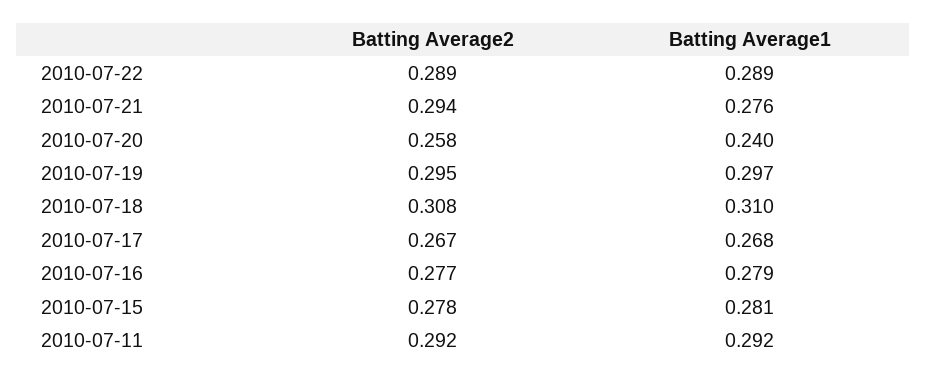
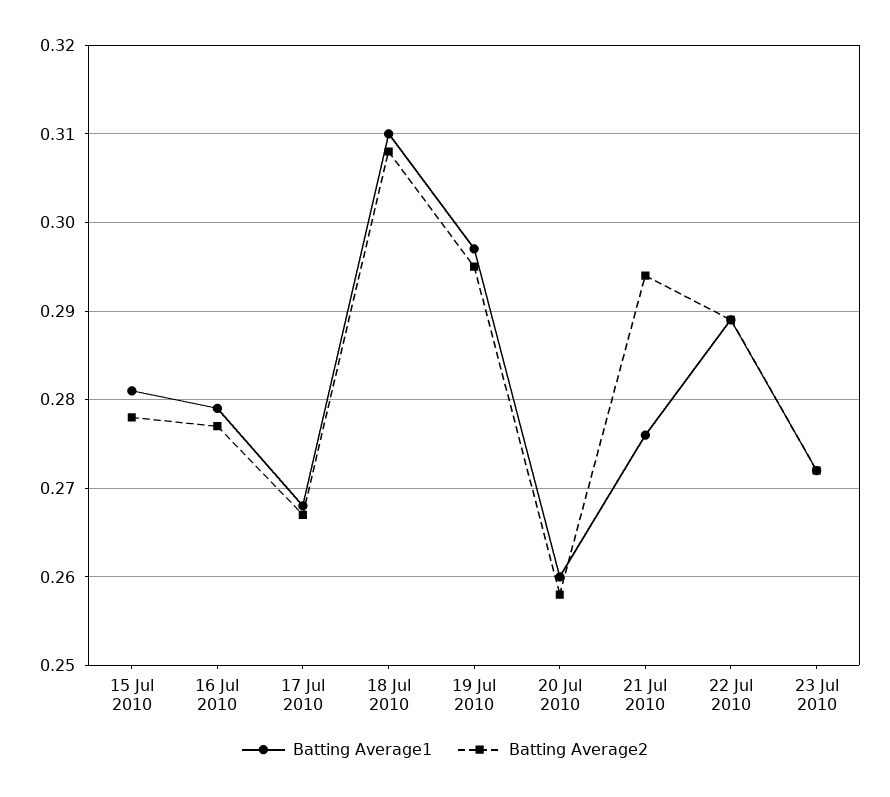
Batting Average1, 2010-07-20: 0.24 -> 0.26
Batting Average2, 2010-07-11: 0.292 -> none
Batting Average1, 2010-07-11: 0.292 -> none
Batting Average1, 23 Jul 2010: none -> 0.272
Batting Average2, 23 Jul 2010: none -> 0.272

